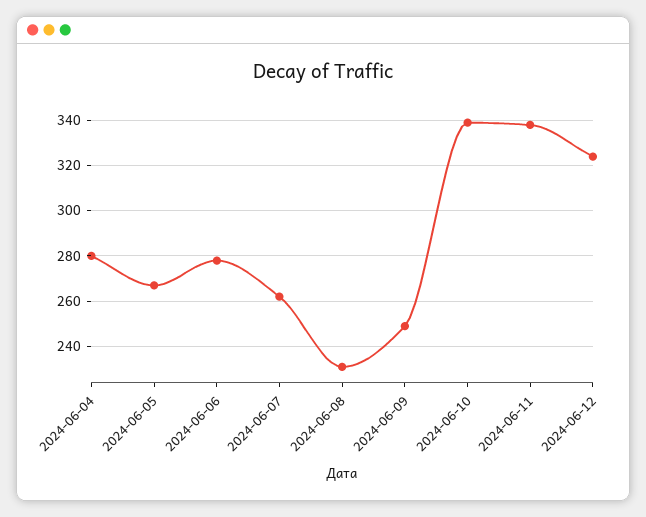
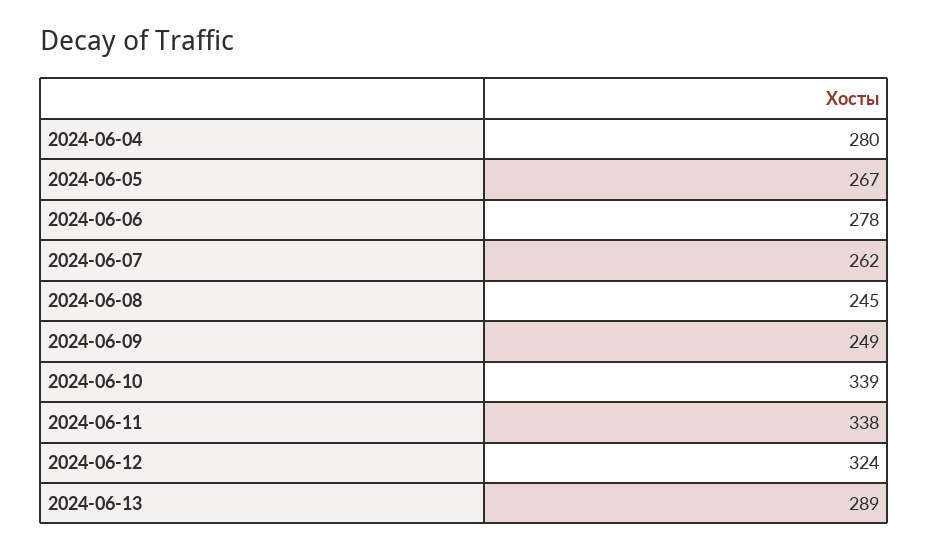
2024-06-08: 230 -> 245
2024-06-13: none -> 289

